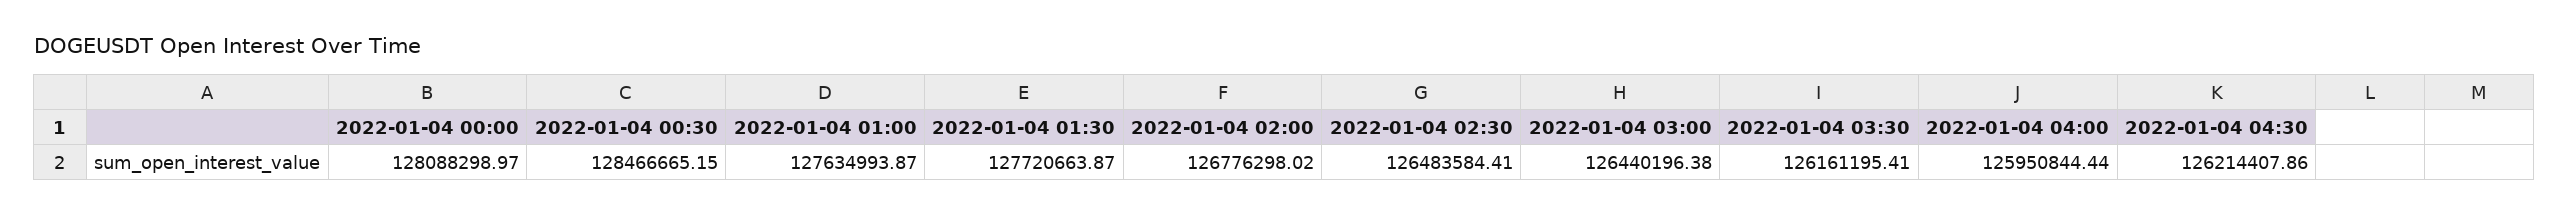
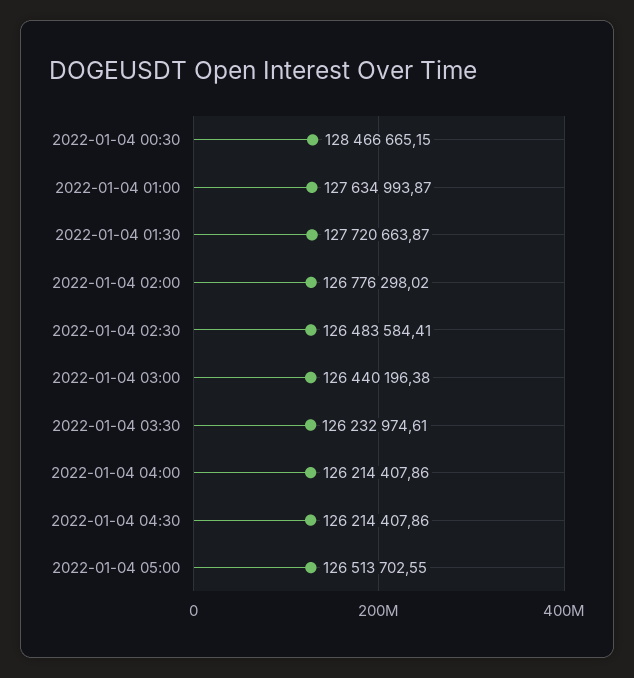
2022-01-04 00:00: 128088298.97 -> none
2022-01-04 03:30: 126161195.41 -> 126232974.61
2022-01-04 04:00: 125950844.44 -> 126214407.86
2022-01-04 05:00: none -> 126513702.55

